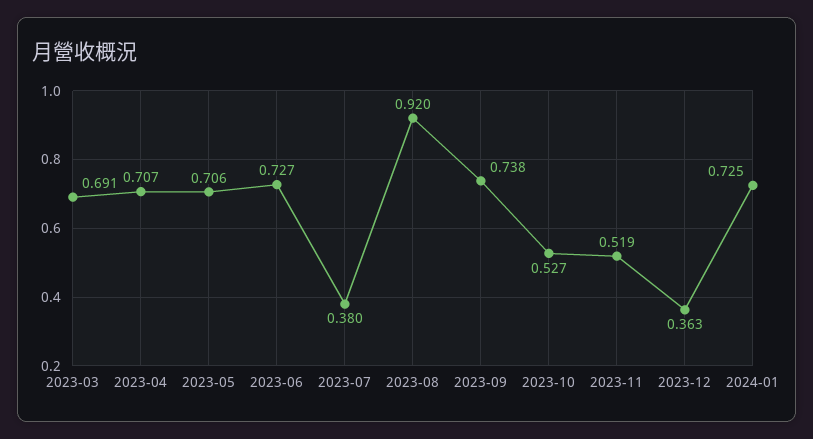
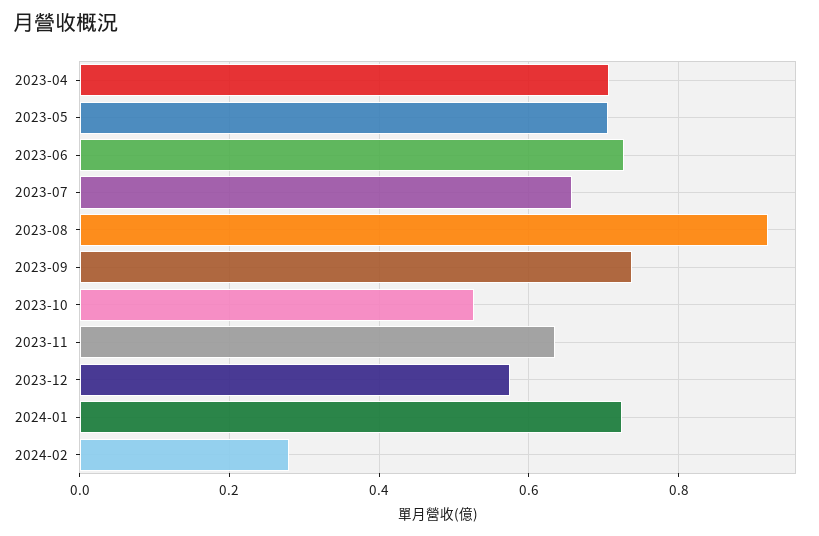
2023-03: 0.691 -> none
2023-07: 0.38 -> 0.66
2023-11: 0.519 -> 0.64
2023-12: 0.363 -> 0.58
2024-02: none -> 0.28

